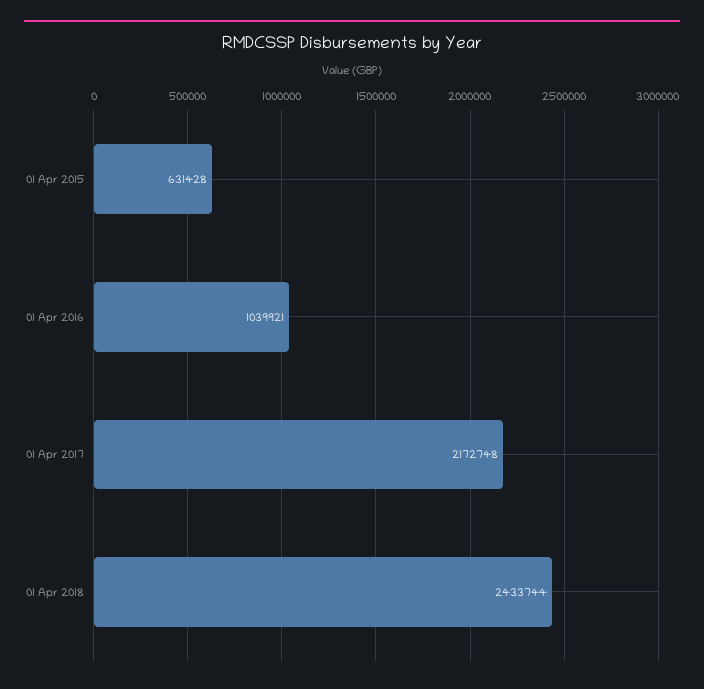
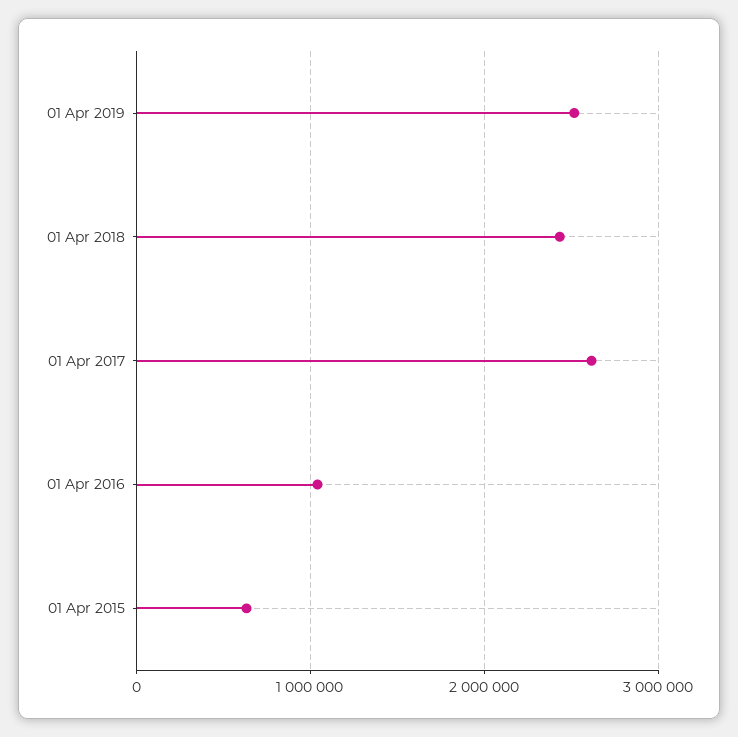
01 Apr 2017: 2172748 -> 2600000
01 Apr 2019: none -> 2500000

